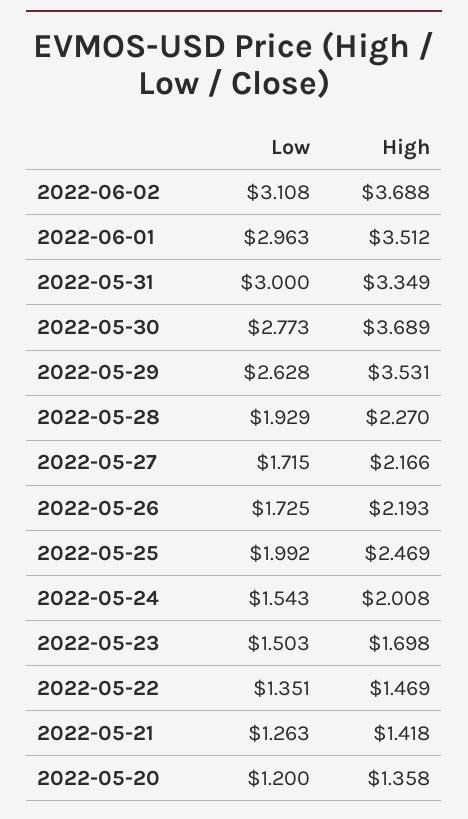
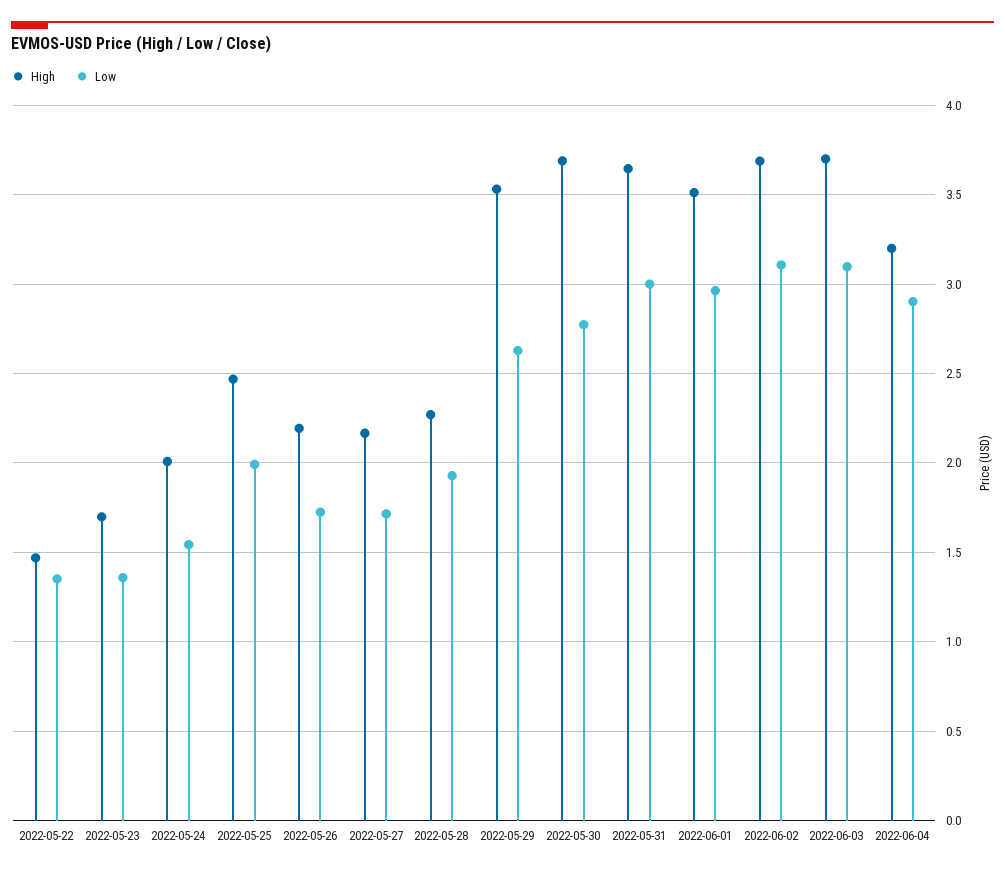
High, 2022-05-31: 3.349 -> 3.65
Low, 2022-05-23: 1.503 -> 1.35
Low, 2022-05-21: 1.263 -> none
High, 2022-05-21: 1.418 -> none
Low, 2022-05-20: 1.2 -> none
High, 2022-05-20: 1.358 -> none
High, 2022-06-03: none -> 3.7
Low, 2022-06-03: none -> 3.1
High, 2022-06-04: none -> 3.2
Low, 2022-06-04: none -> 2.9

